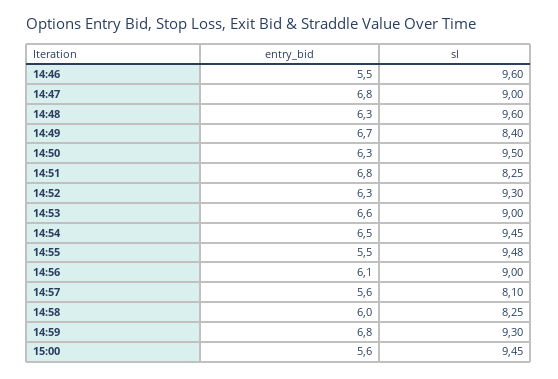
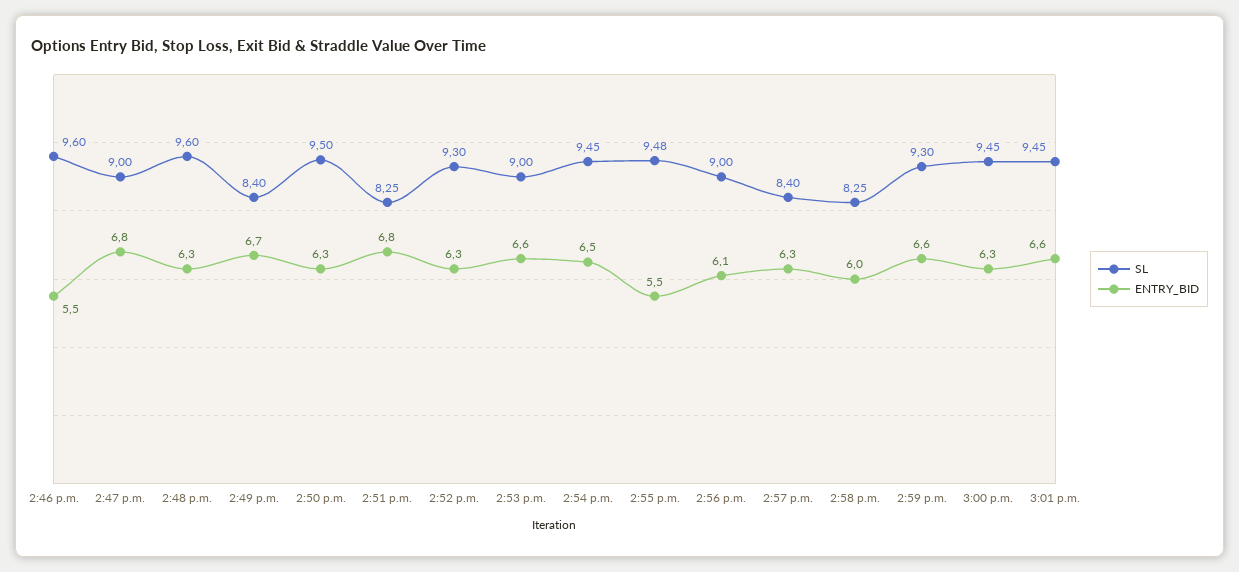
entry_bid, 14:57: 5.6 -> 6.3
sl, 14:57: 8.1 -> 8.4
entry_bid, 14:59: 6.8 -> 6.6
entry_bid, 15:00: 5.6 -> 6.3
sl, 3:01 p.m.: none -> 9.45
entry_bid, 3:01 p.m.: none -> 6.6

